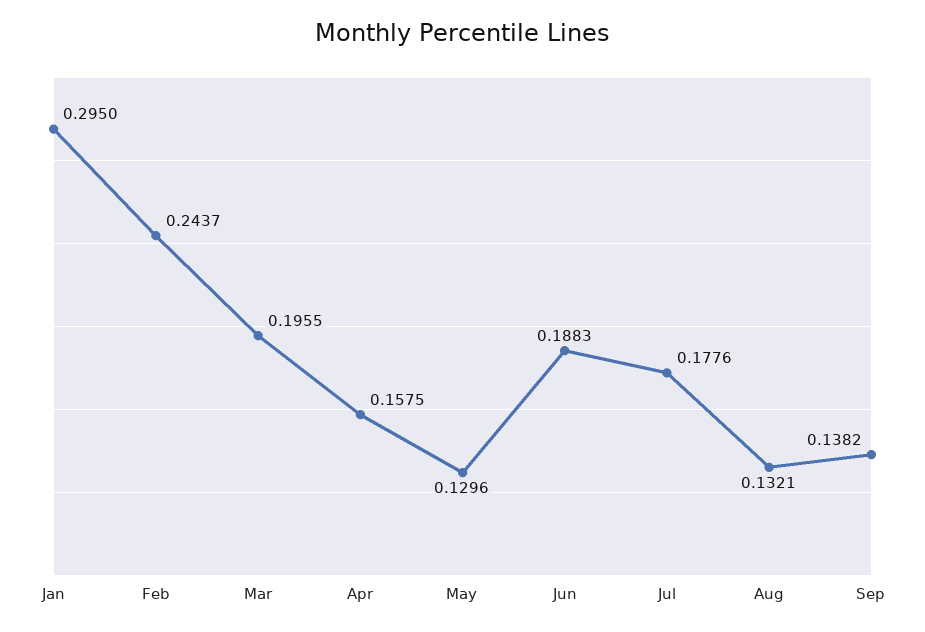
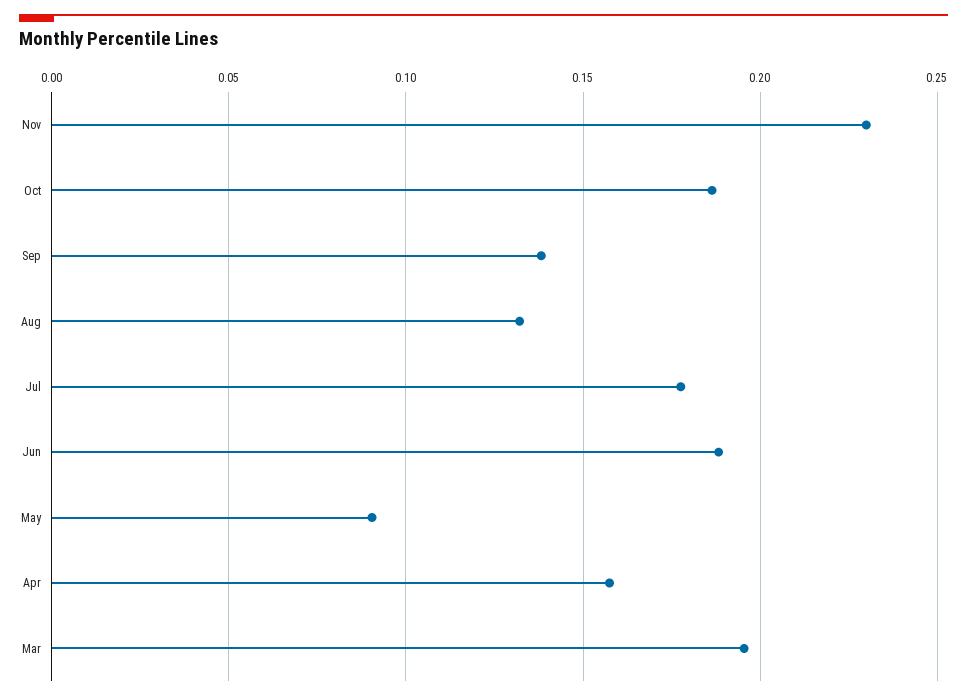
Jan: 0.295 -> none
Feb: 0.2437 -> none
May: 0.1296 -> 0.09
Nov: none -> 0.23
Oct: none -> 0.185

